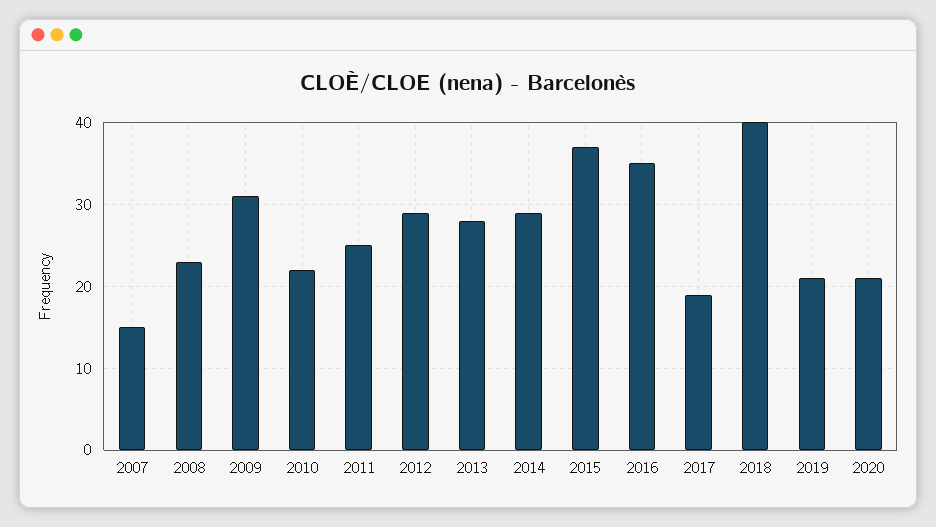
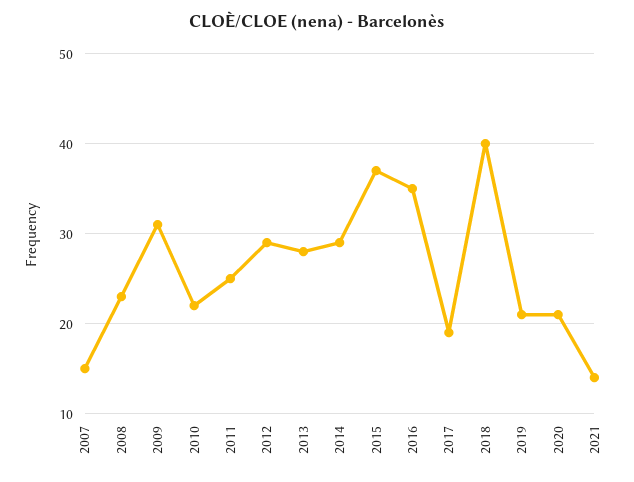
2021: none -> 14

